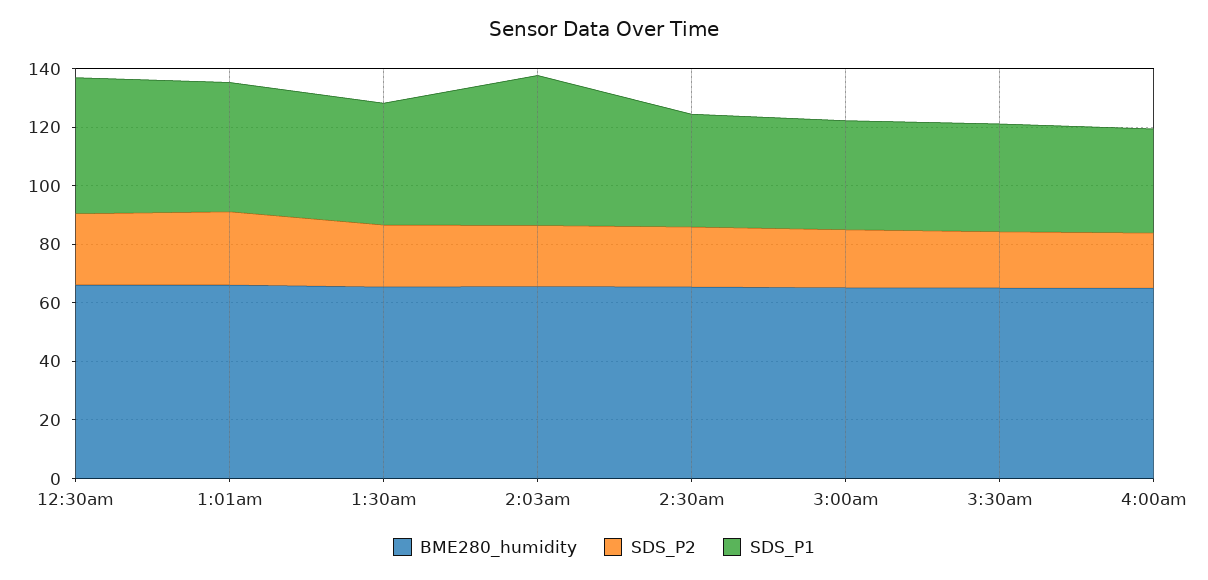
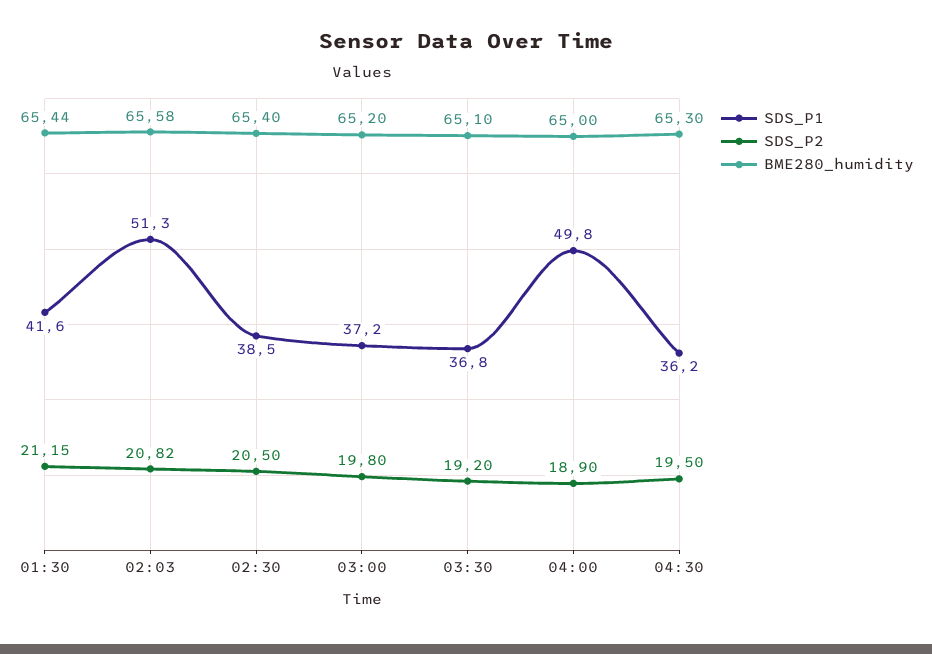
BME280_humidity, 12:30am: 65 -> none
SDS_P2, 12:30am: 25 -> none
SDS_P1, 12:30am: 45 -> none
BME280_humidity, 1:01am: 65 -> none
SDS_P2, 1:01am: 25 -> none
SDS_P1, 1:01am: 45 -> none
SDS_P1, 4:00am: 35 -> 49.8
SDS_P1, 04:30: none -> 36.2
SDS_P2, 04:30: none -> 19.5
BME280_humidity, 04:30: none -> 65.3

